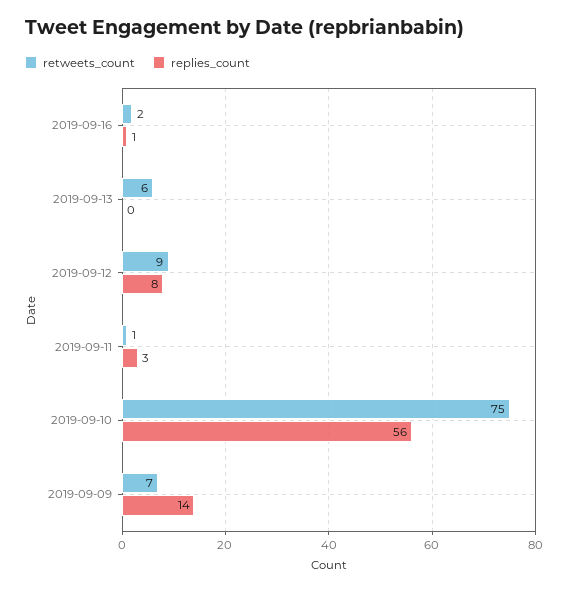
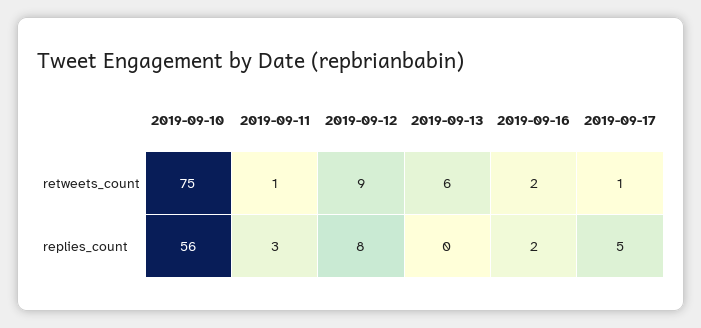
replies_count, 2019-09-16: 1 -> 2
retweets_count, 2019-09-09: 7 -> none
replies_count, 2019-09-09: 14 -> none
retweets_count, 2019-09-17: none -> 1
replies_count, 2019-09-17: none -> 5

